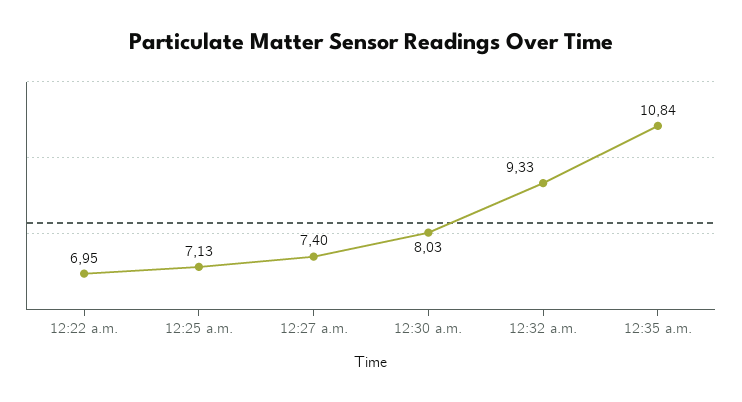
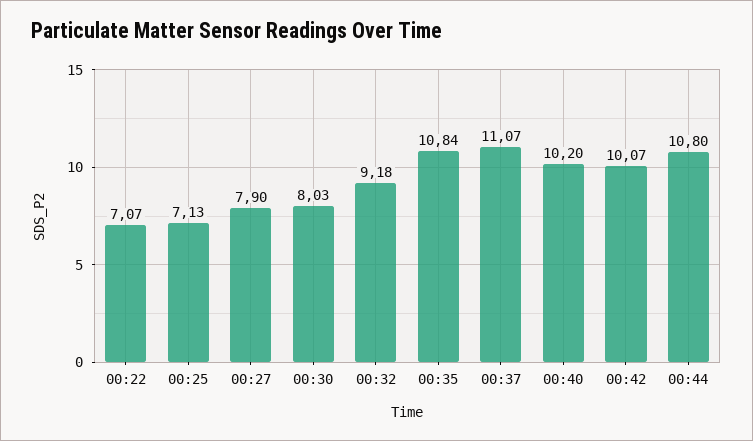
12:22 a.m.: 6.95 -> 7.07
12:27 a.m.: 7.4 -> 7.9
12:32 a.m.: 9.33 -> 9.18
00:37: none -> 11.07
00:40: none -> 10.2
00:42: none -> 10.07
00:44: none -> 10.8

